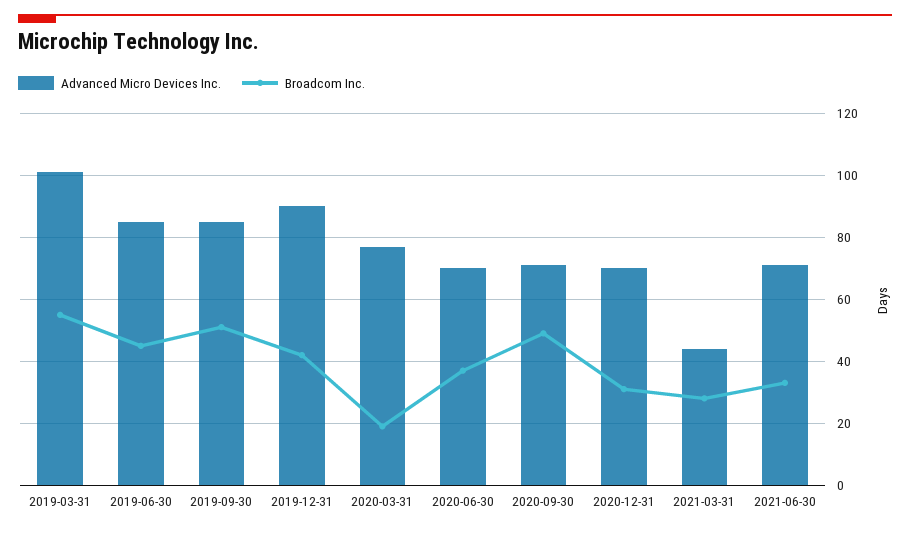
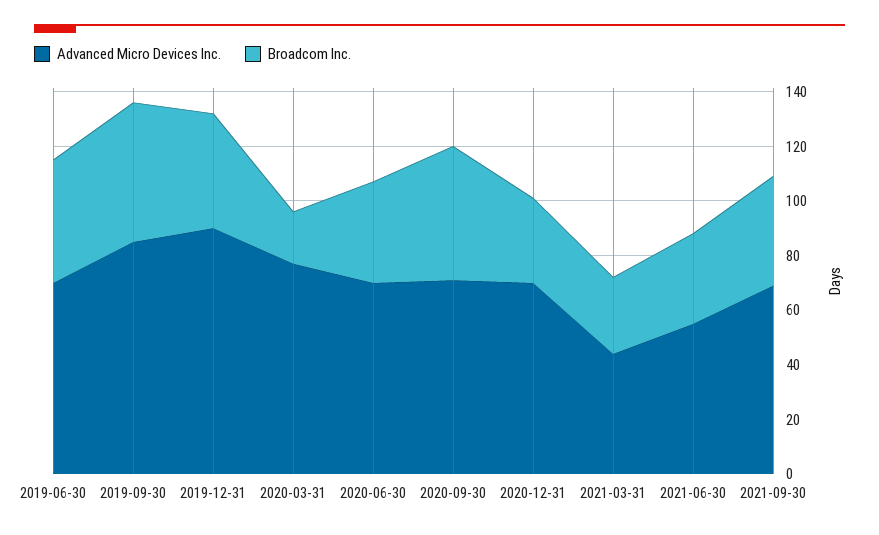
Advanced Micro Devices Inc., 2019-03-31: 100 -> none
Broadcom Inc., 2019-03-31: 55 -> none
Advanced Micro Devices Inc., 2019-06-30: 85 -> 70
Advanced Micro Devices Inc., 2021-06-30: 70 -> 55
Advanced Micro Devices Inc., 2021-09-30: none -> 70
Broadcom Inc., 2021-09-30: none -> 40

